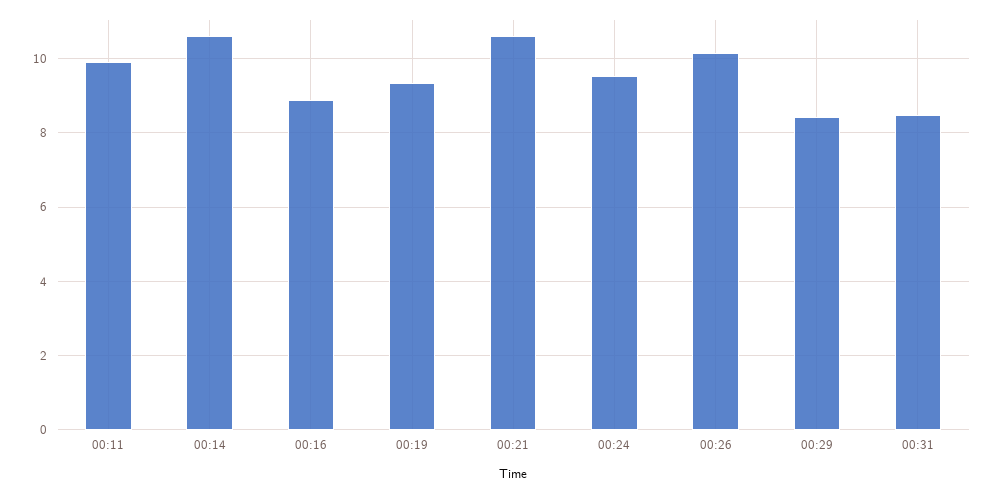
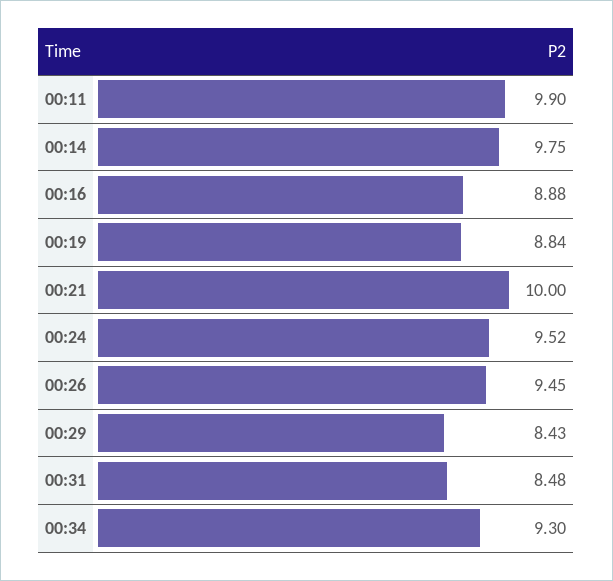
00:14: 10.6 -> 9.75
00:19: 9.4 -> 8.84
00:21: 10.6 -> 10
00:26: 10.2 -> 9.45
00:34: none -> 9.3

